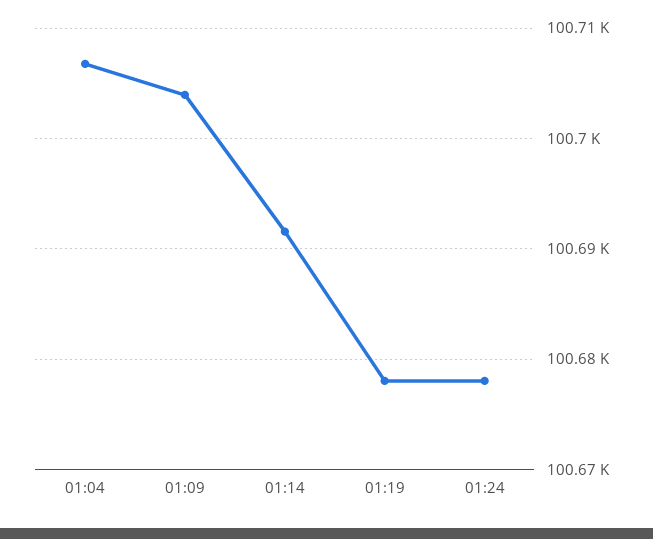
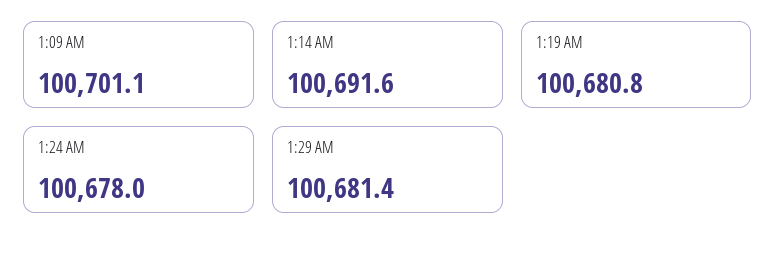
01:04: 100707 -> none
01:09: 100704 -> 100701.1
01:19: 100678 -> 100680.8
1:29 AM: none -> 100681.4

